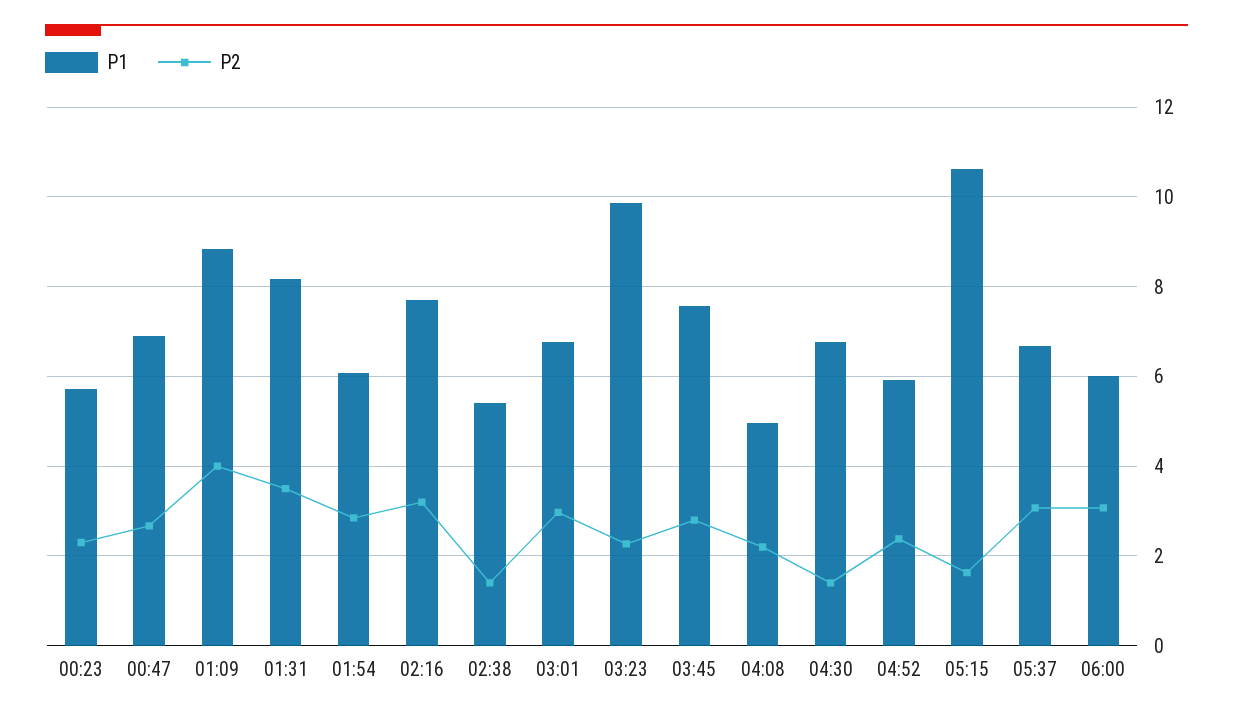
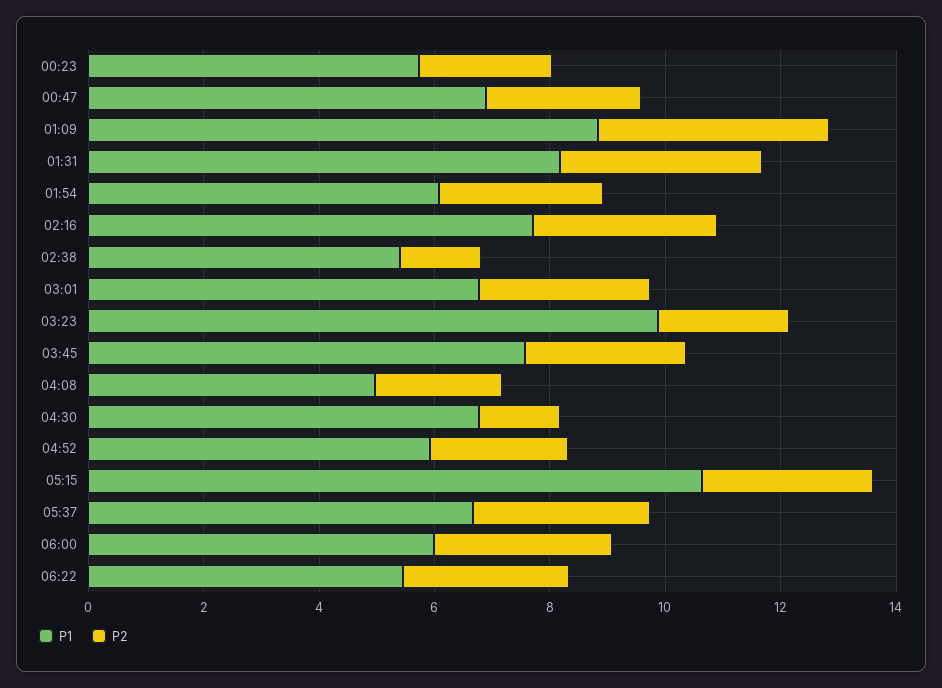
P2, 05:15: 1.6 -> 3
P1, 06:22: none -> 5.5
P2, 06:22: none -> 3

